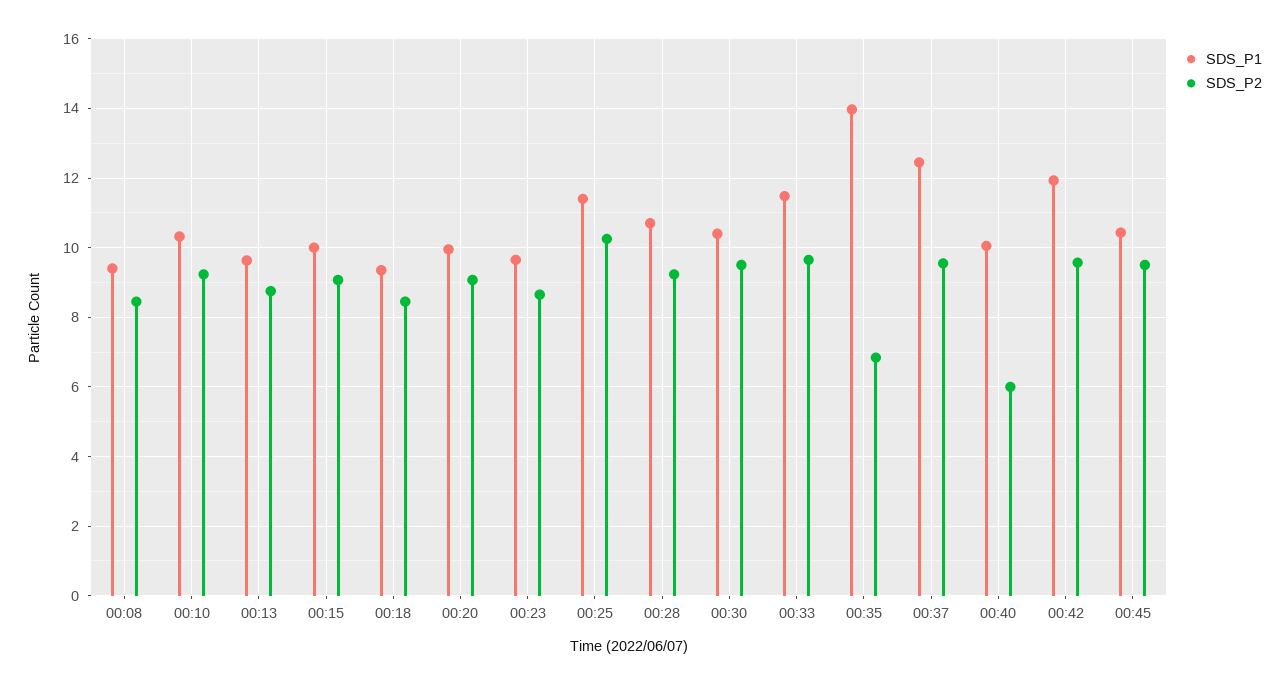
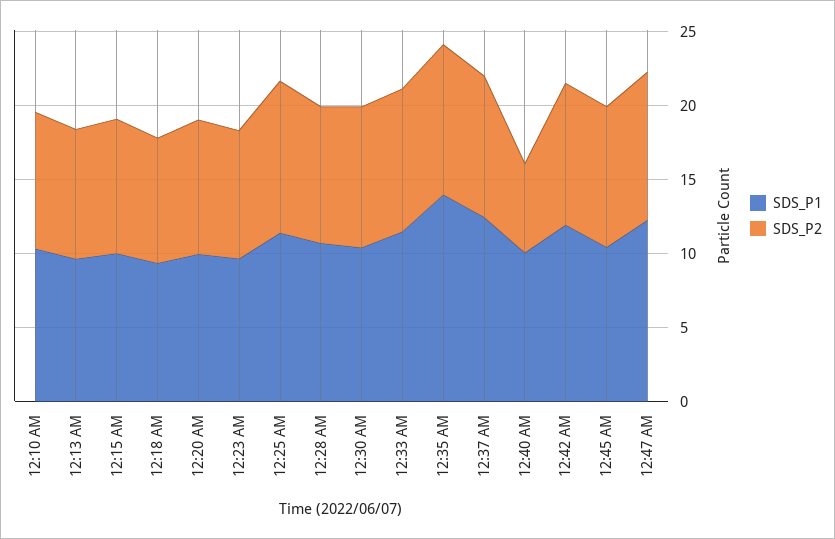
SDS_P1, 00:08: 9.4 -> none
SDS_P2, 00:08: 8.4 -> none
SDS_P2, 00:35: 6.8 -> 10
SDS_P1, 12:47 AM: none -> 12
SDS_P2, 12:47 AM: none -> 10

